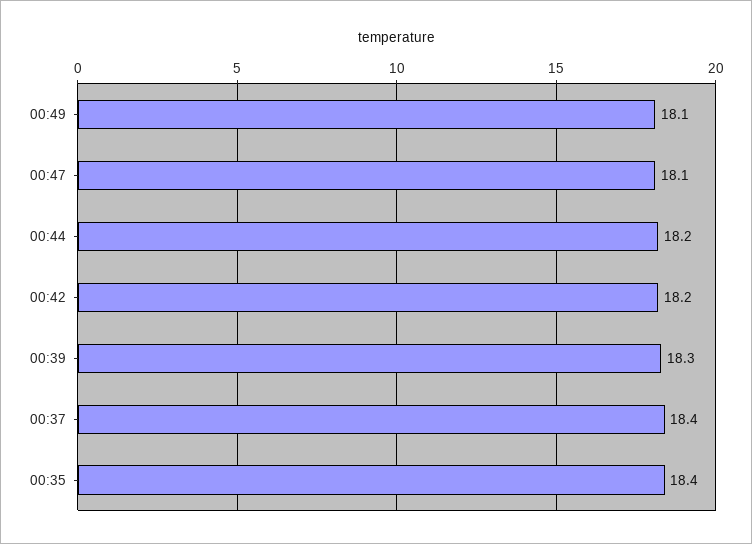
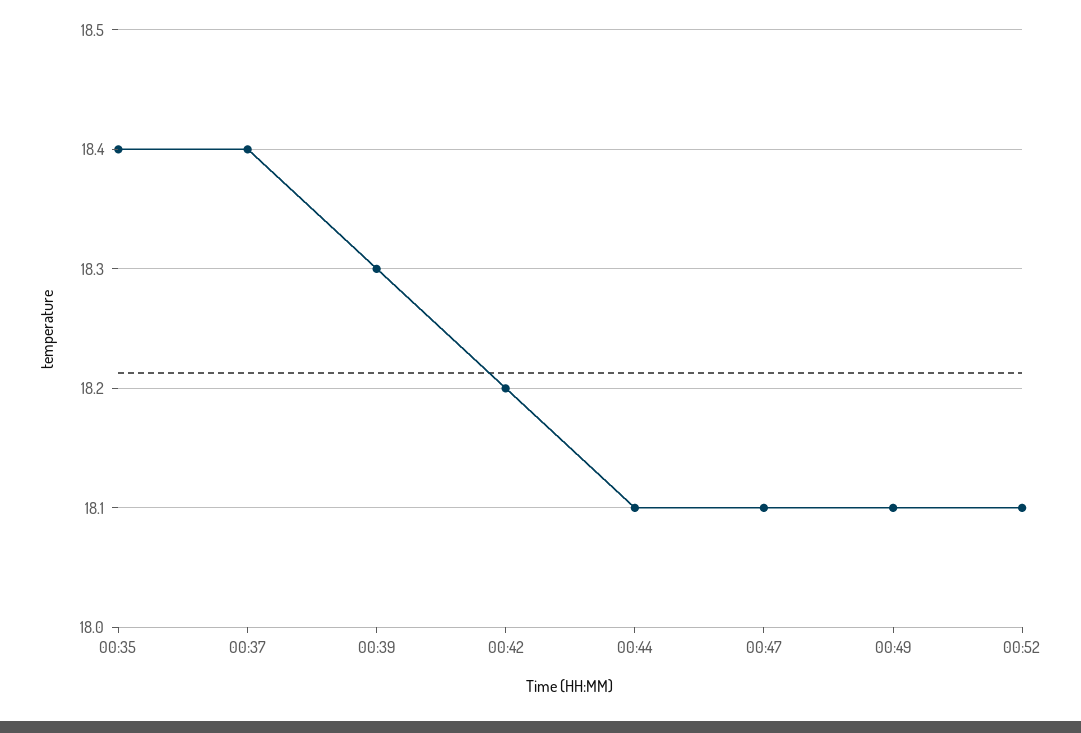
00:44: 18.2 -> 18.1
00:52: none -> 18.1

